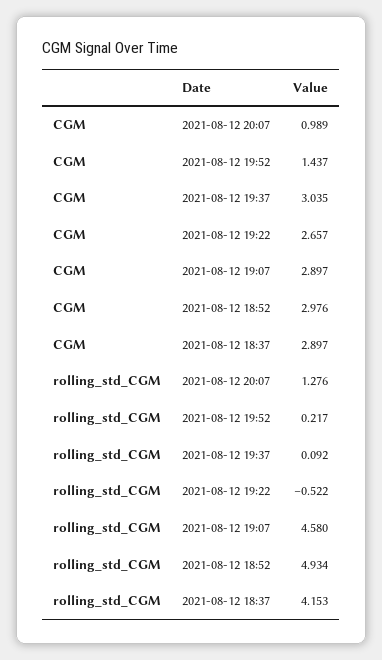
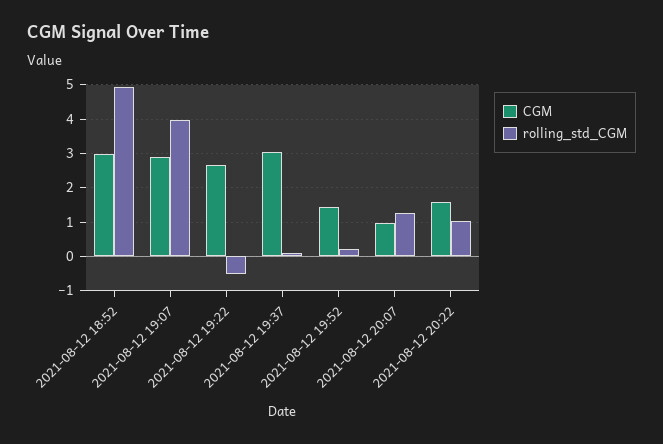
CGM, 2021-08-12 18:37: 2.897 -> none
rolling_std_CGM, 2021-08-12 19:07: 4.58 -> 4
rolling_std_CGM, 2021-08-12 18:37: 4.153 -> none
CGM, 2021-08-12 20:22: none -> 1.6
rolling_std_CGM, 2021-08-12 20:22: none -> 1

